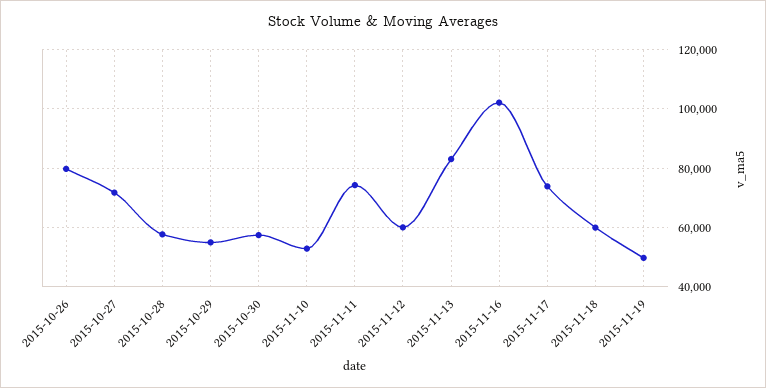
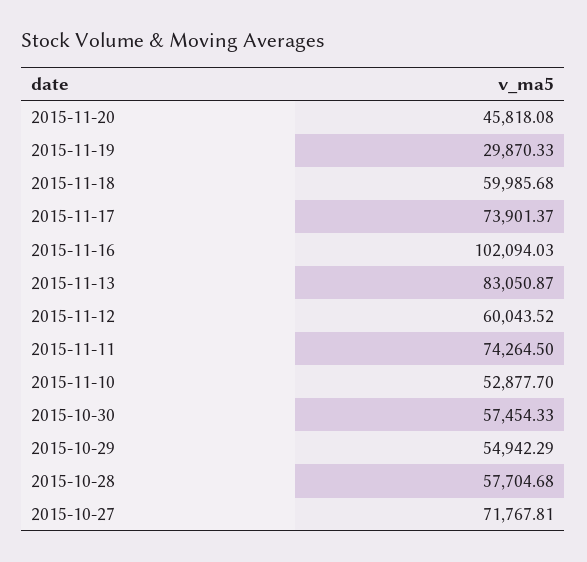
2015-10-26: 80000 -> none
2015-11-19: 50000 -> 29870.33
2015-11-20: none -> 45818.08

